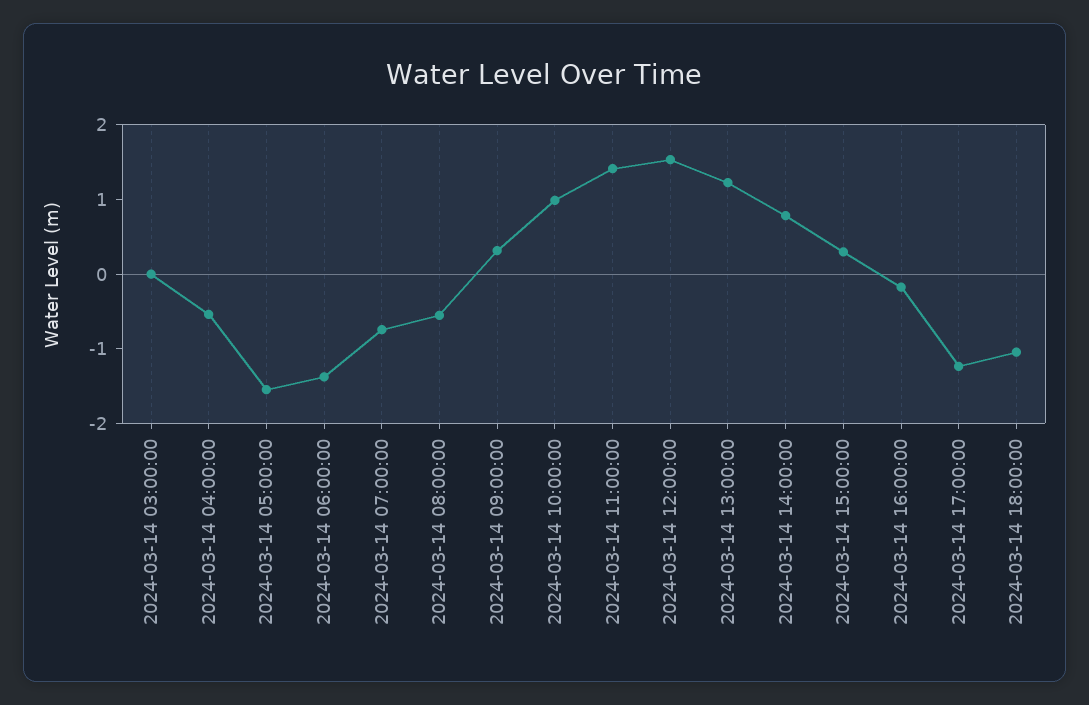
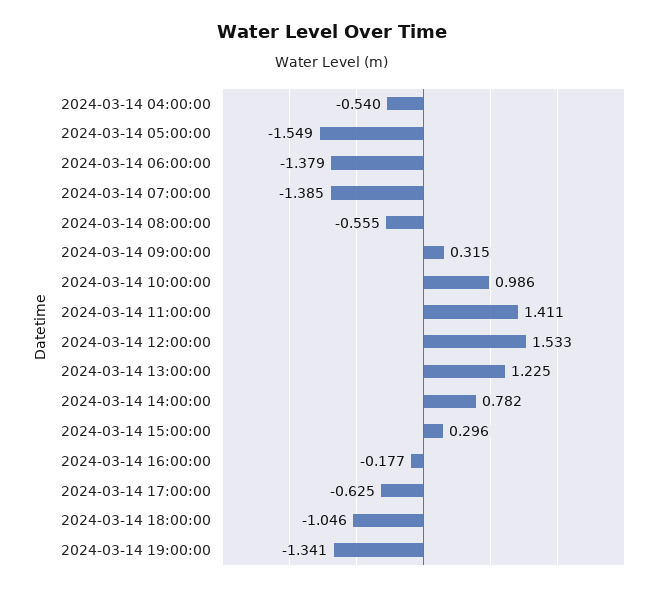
2024-03-14 03:00:00: 0 -> none
2024-03-14 07:00:00: -0.8 -> -1.385
2024-03-14 17:00:00: -1.2 -> -0.625
2024-03-14 19:00:00: none -> -1.341

